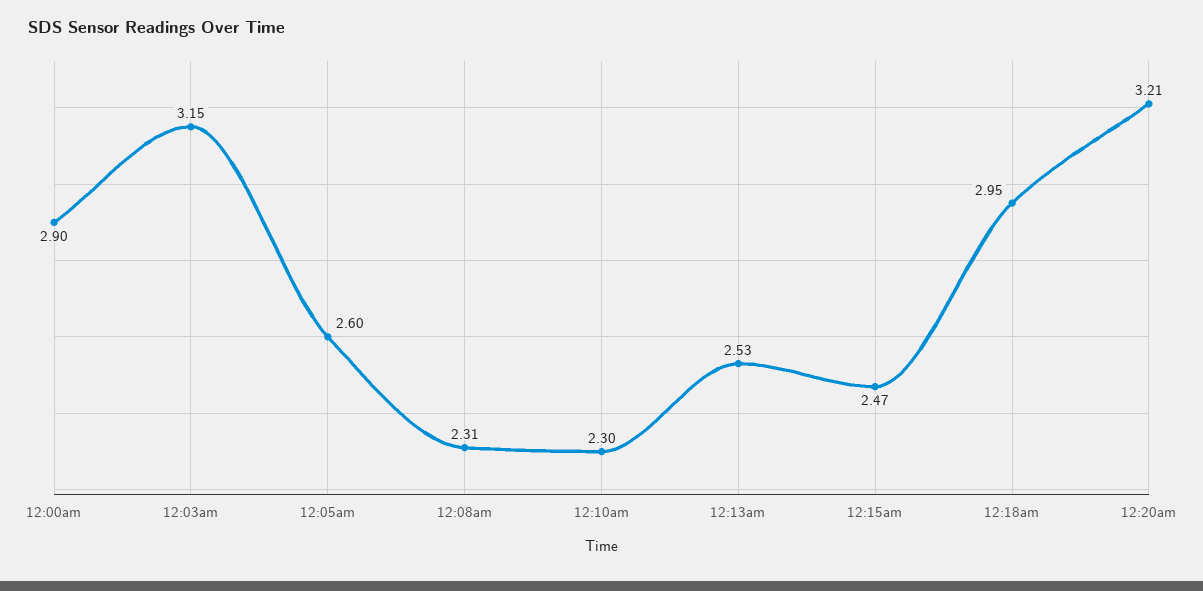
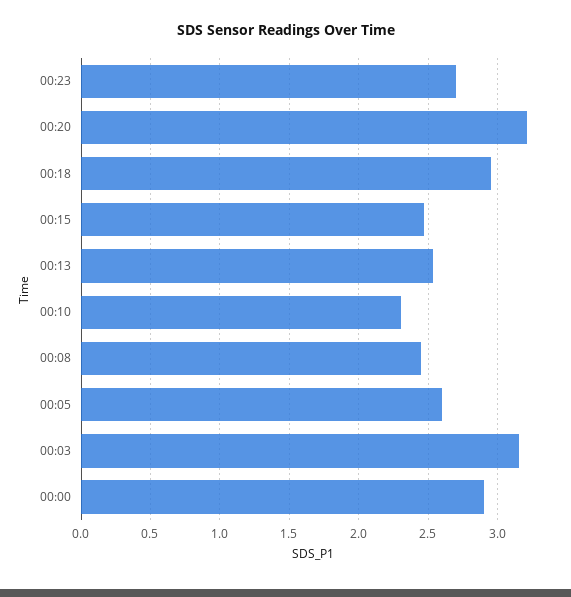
12:08am: 2.31 -> 2.45
00:23: none -> 2.7

